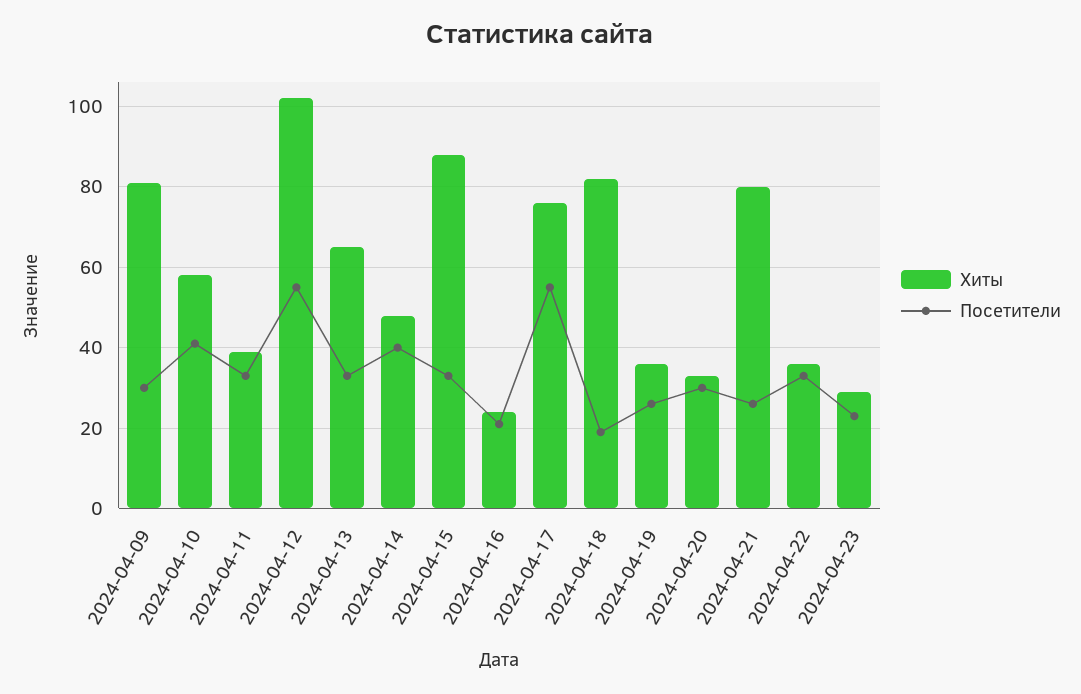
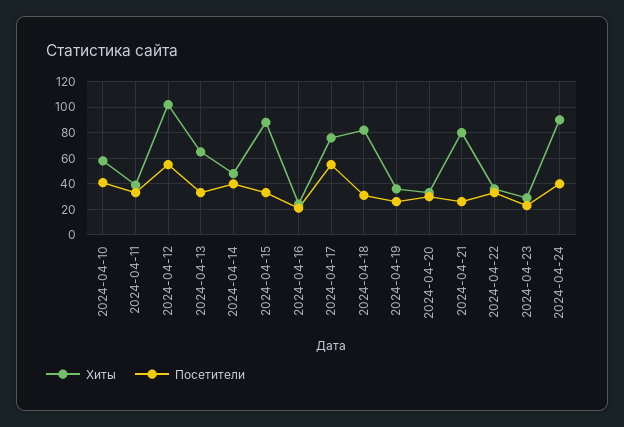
Хиты, 2024-04-09: 80 -> none
Посетители, 2024-04-09: 30 -> none
Посетители, 2024-04-18: 20 -> 30
Хиты, 2024-04-24: none -> 90
Посетители, 2024-04-24: none -> 40

